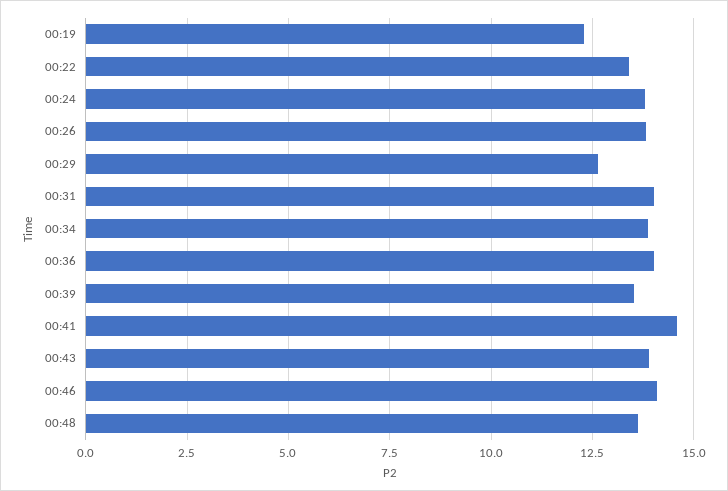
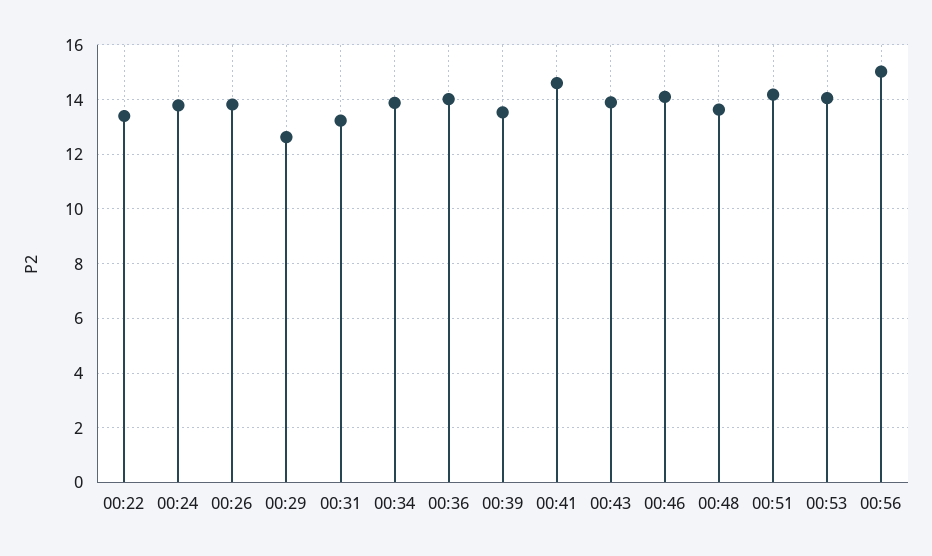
00:19: 12.25 -> none
00:31: 14 -> 13.25
00:51: none -> 14.25
00:53: none -> 14
00:56: none -> 15

